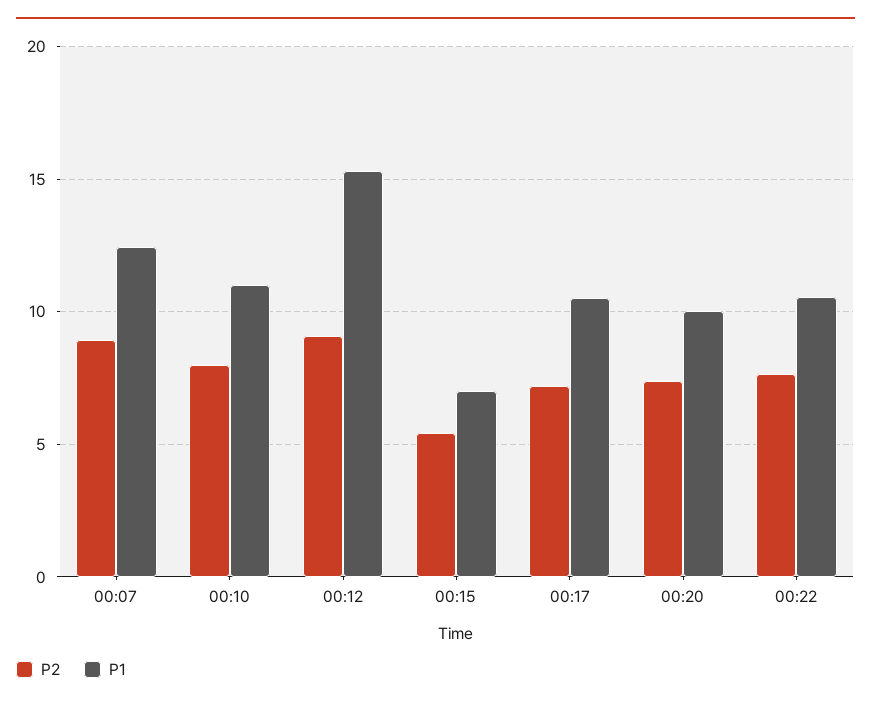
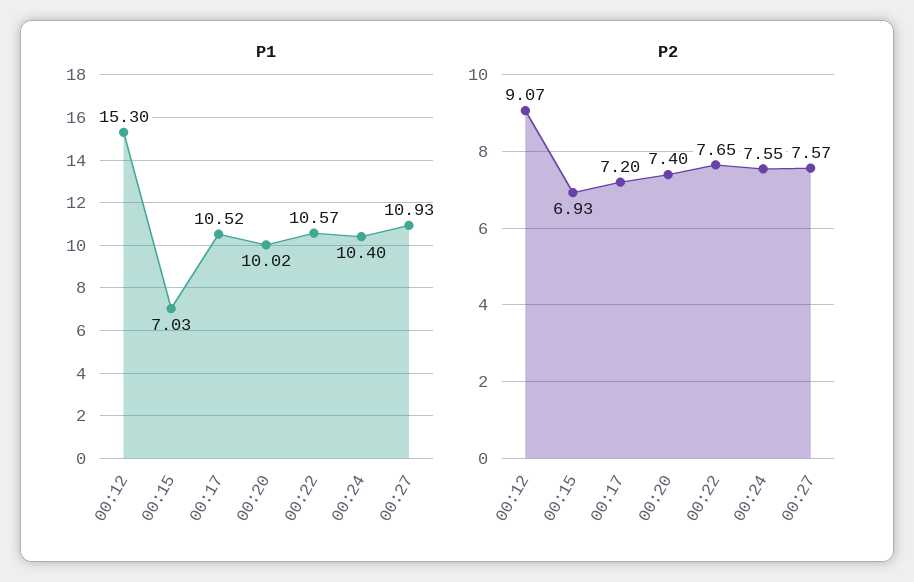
P2, 00:07: 9 -> none
P1, 00:07: 12.5 -> none
P2, 00:10: 8 -> none
P1, 00:10: 11 -> none
P2, 00:15: 5.5 -> 6.93
P1, 00:24: none -> 10.4
P1, 00:27: none -> 10.93
P2, 00:24: none -> 7.55
P2, 00:27: none -> 7.57

